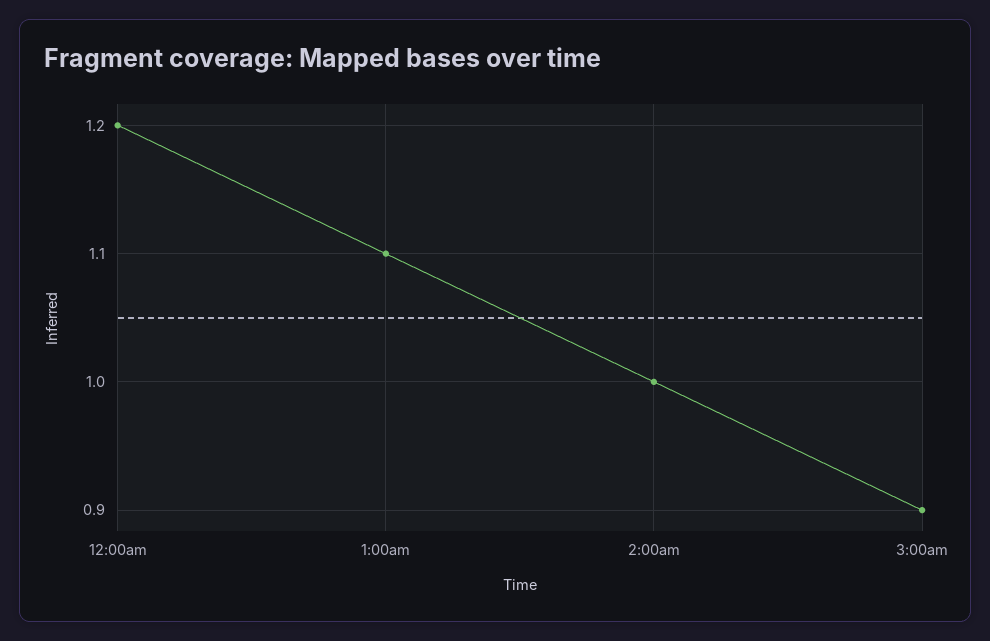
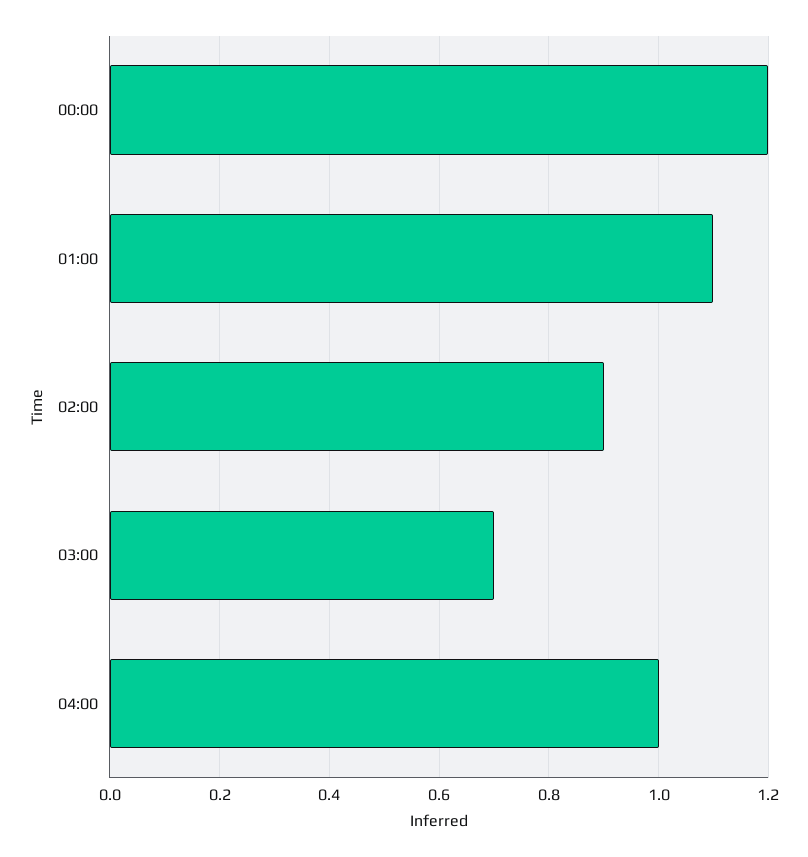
2:00am: 1 -> 0.9
3:00am: 0.9 -> 0.7
04:00: none -> 1

